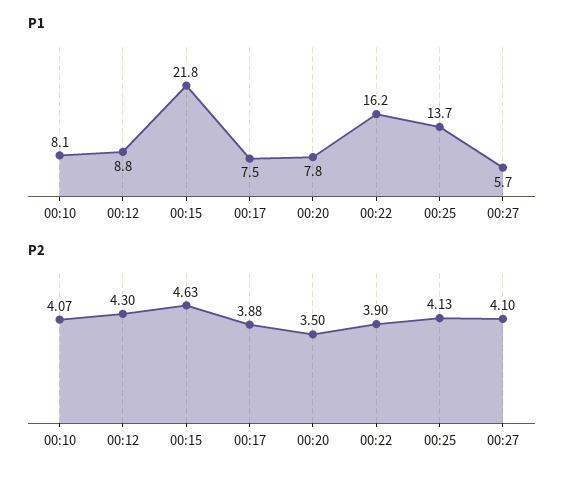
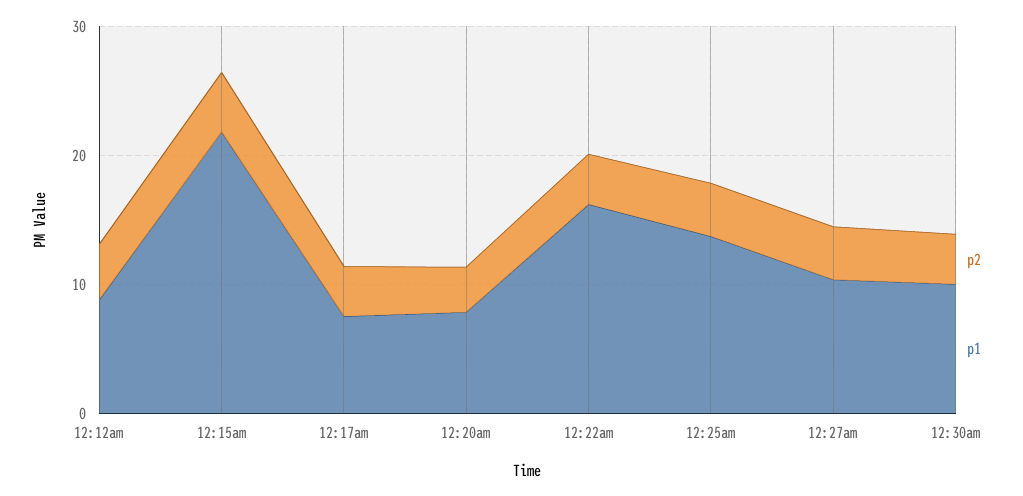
P1, 00:10: 8.1 -> none
P1, 00:27: 5.7 -> 10
P2, 00:10: 4.07 -> none
P2, 12:30am: none -> 4
P1, 12:30am: none -> 10

